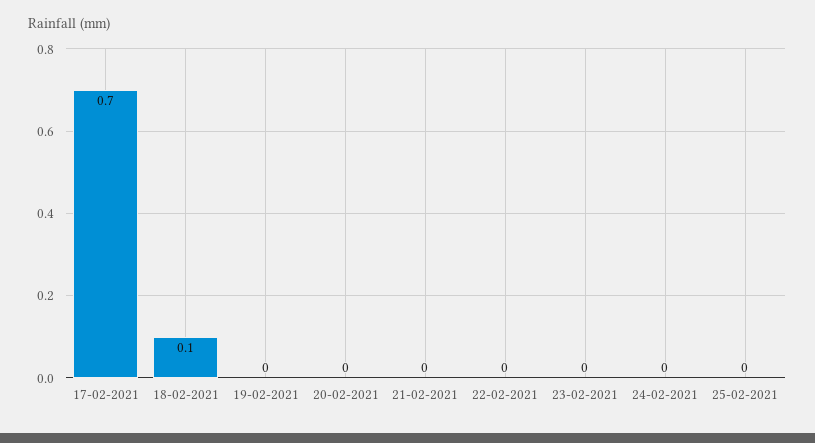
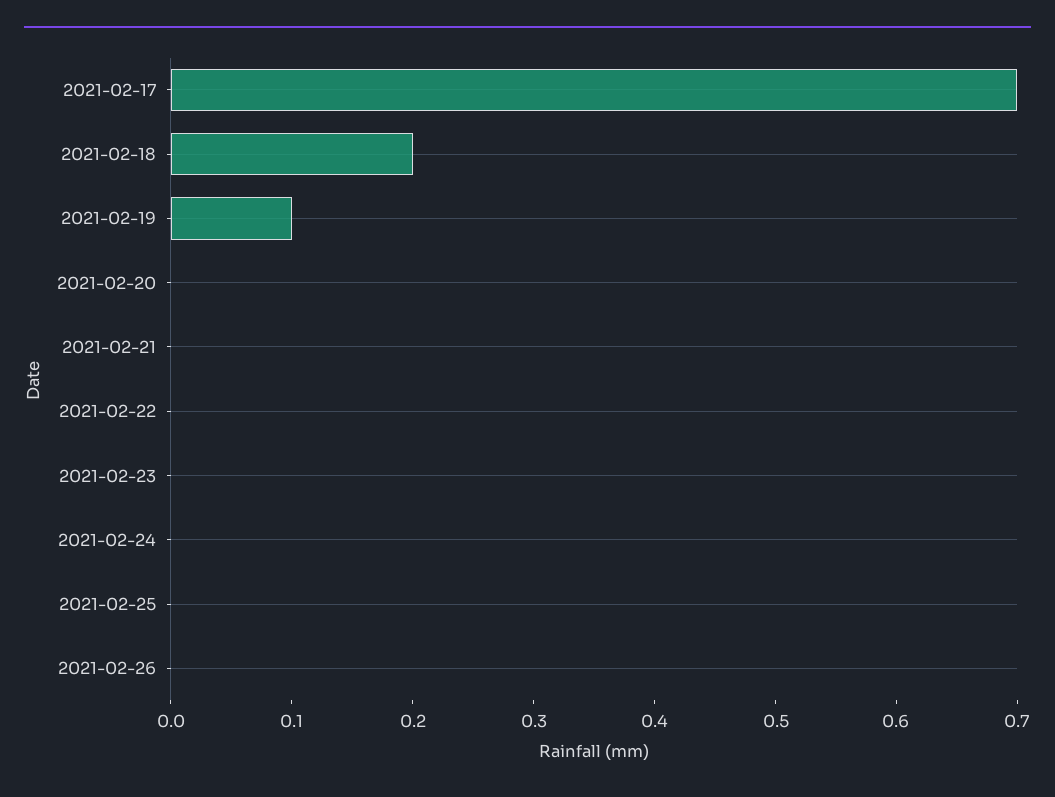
18-02-2021: 0.1 -> 0.2
19-02-2021: 0 -> 0.1
2021-02-26: none -> 0

